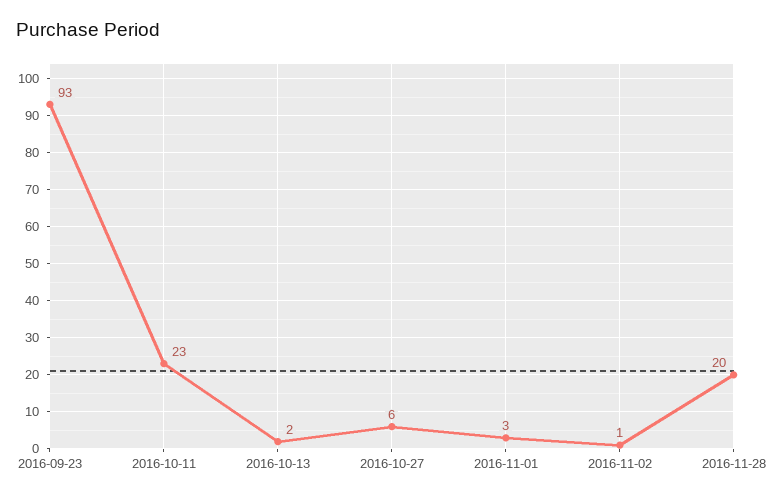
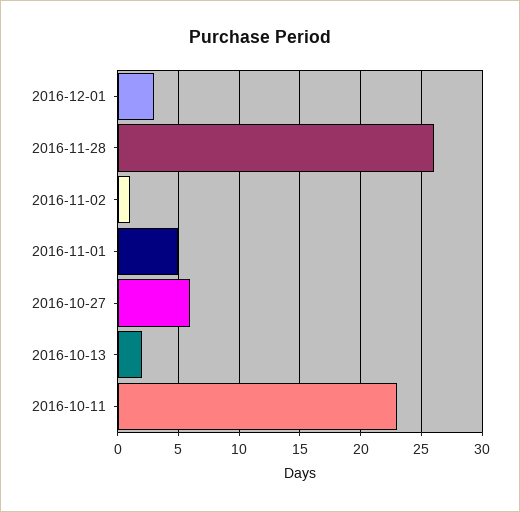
2016-09-23: 93 -> none
2016-11-01: 3 -> 5
2016-11-28: 20 -> 26
2016-12-01: none -> 3

